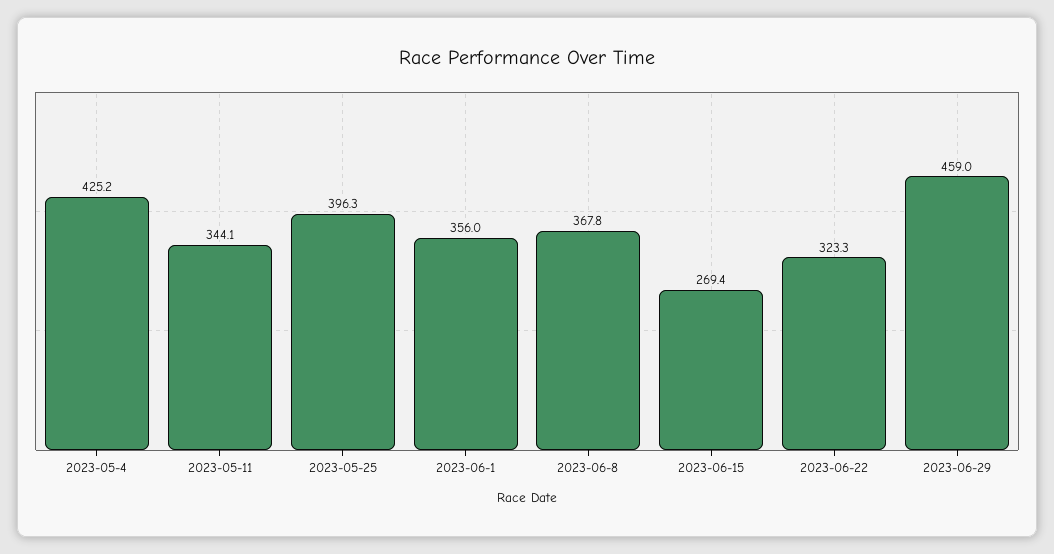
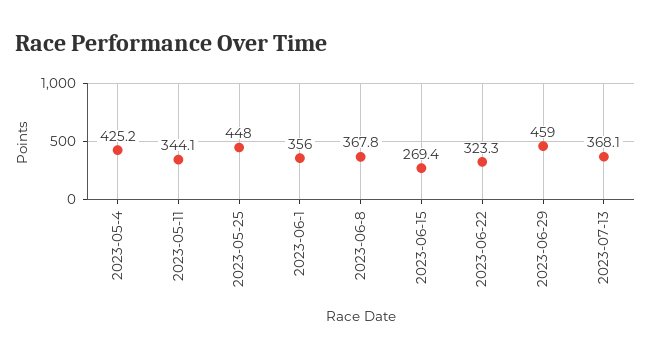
2023-05-25: 396.3 -> 448
2023-07-13: none -> 368.1

